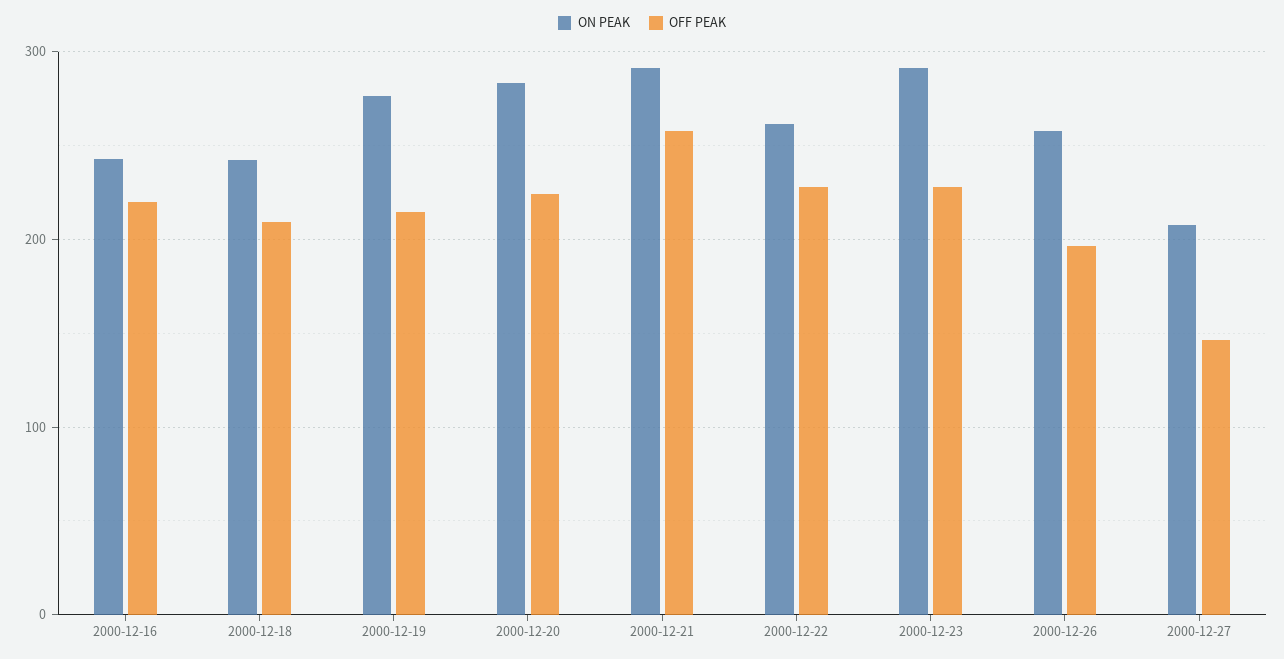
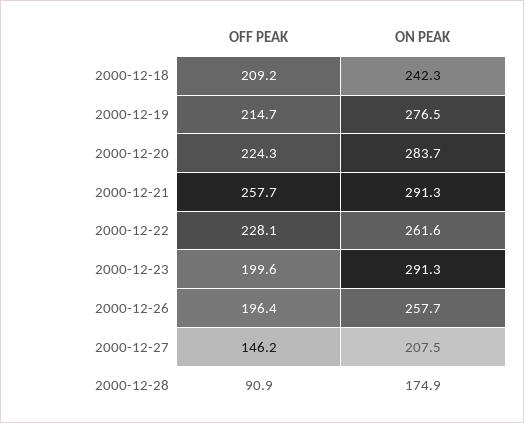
ON PEAK, 2000-12-16: 240 -> none
OFF PEAK, 2000-12-16: 220 -> none
OFF PEAK, 2000-12-23: 230 -> 199.6
OFF PEAK, 2000-12-28: none -> 90.9
ON PEAK, 2000-12-28: none -> 174.9

